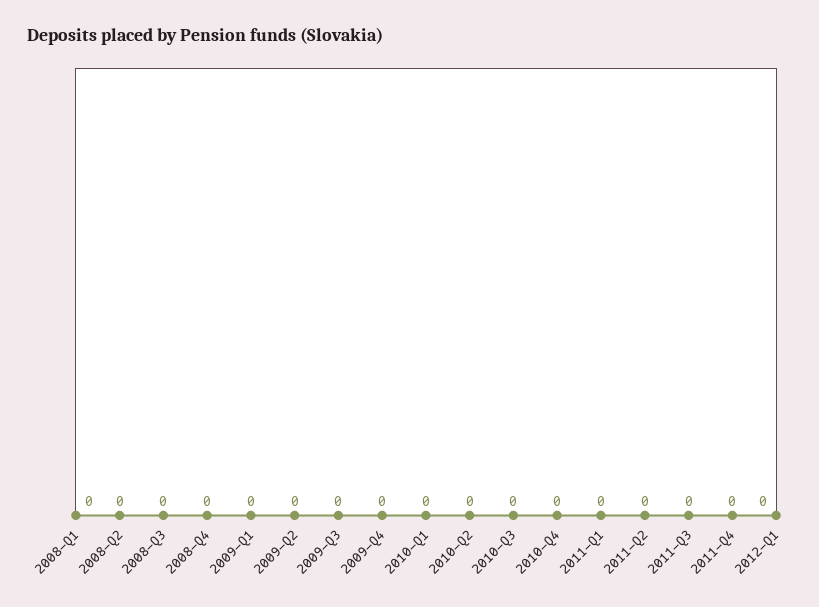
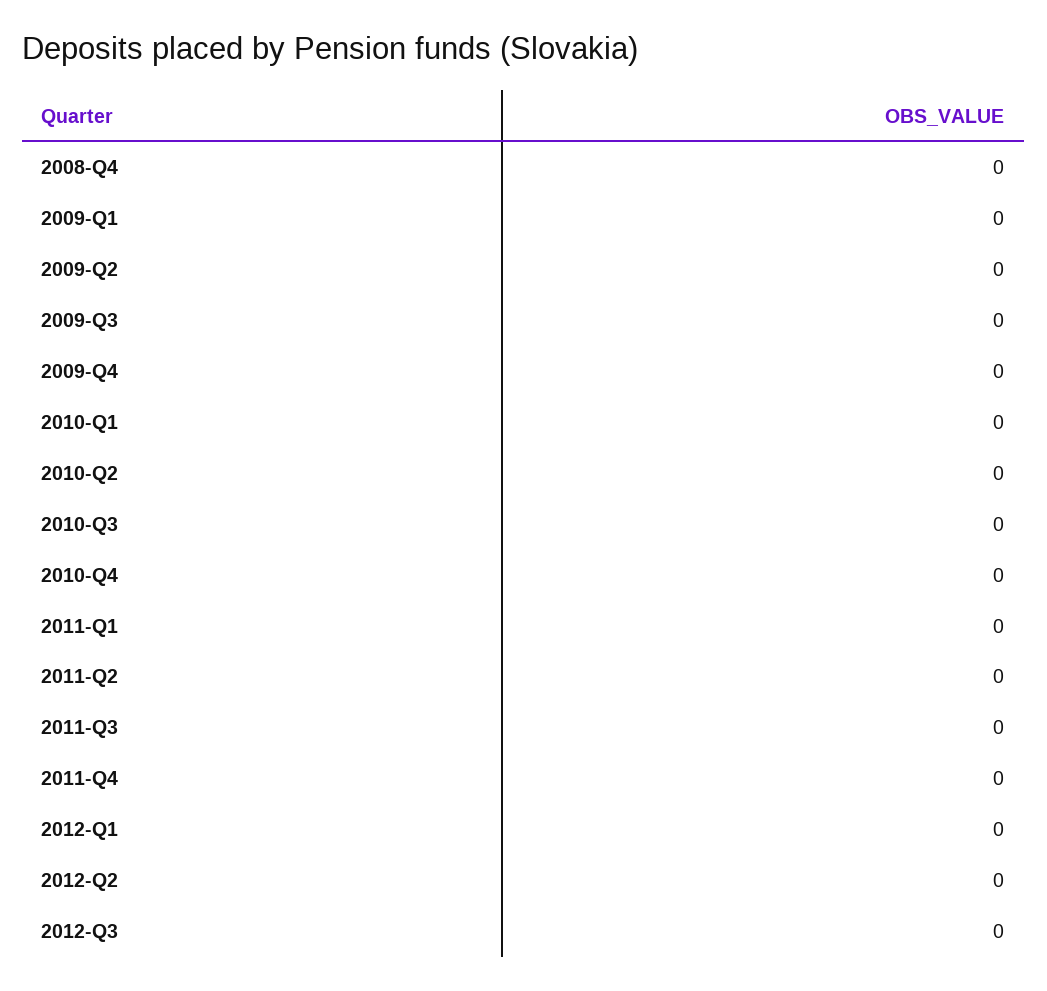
2008-Q1: 0 -> none
2008-Q2: 0 -> none
2008-Q3: 0 -> none
2012-Q2: none -> 0
2012-Q3: none -> 0

